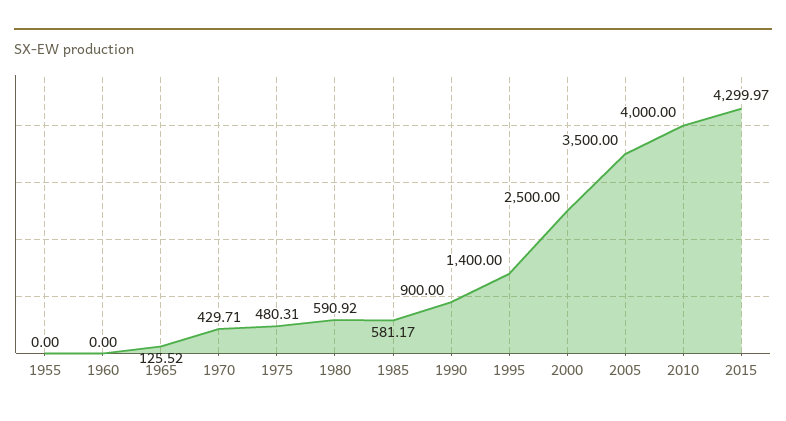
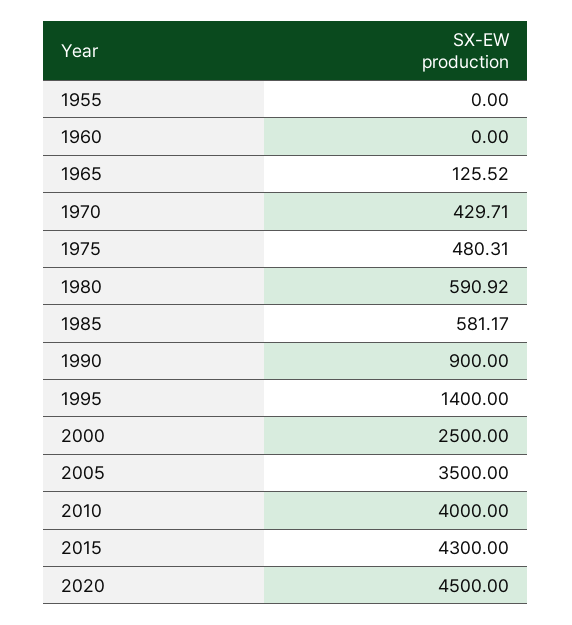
2015: 4299.97 -> 4300
2020: none -> 4500

